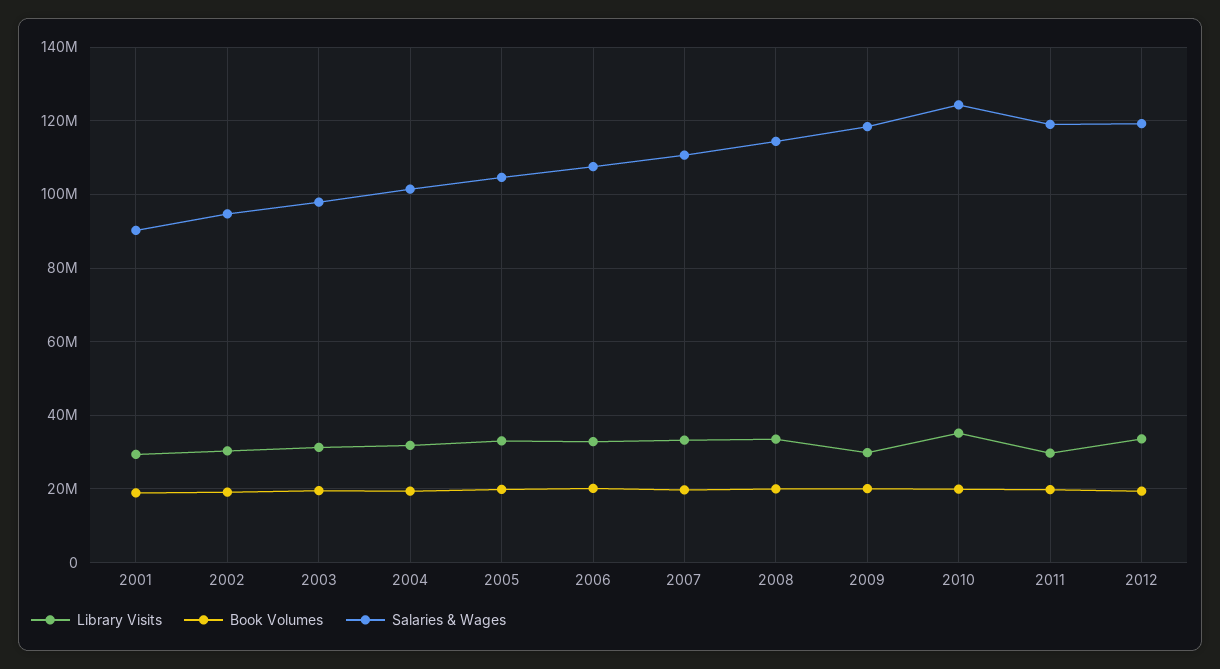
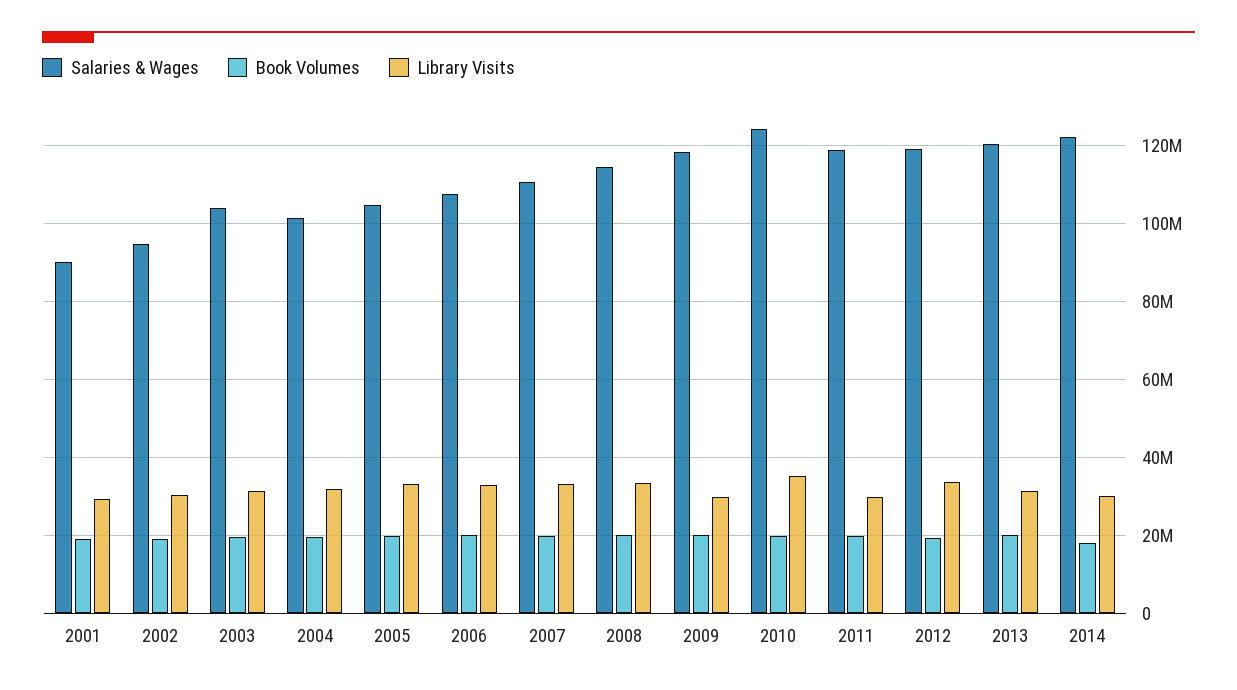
Salaries & Wages, 2003: 98000000 -> 104000000
Salaries & Wages, 2013: none -> 120000000
Book Volumes, 2013: none -> 20000000
Library Visits, 2013: none -> 32000000
Salaries & Wages, 2014: none -> 122000000
Book Volumes, 2014: none -> 18000000
Library Visits, 2014: none -> 30000000

